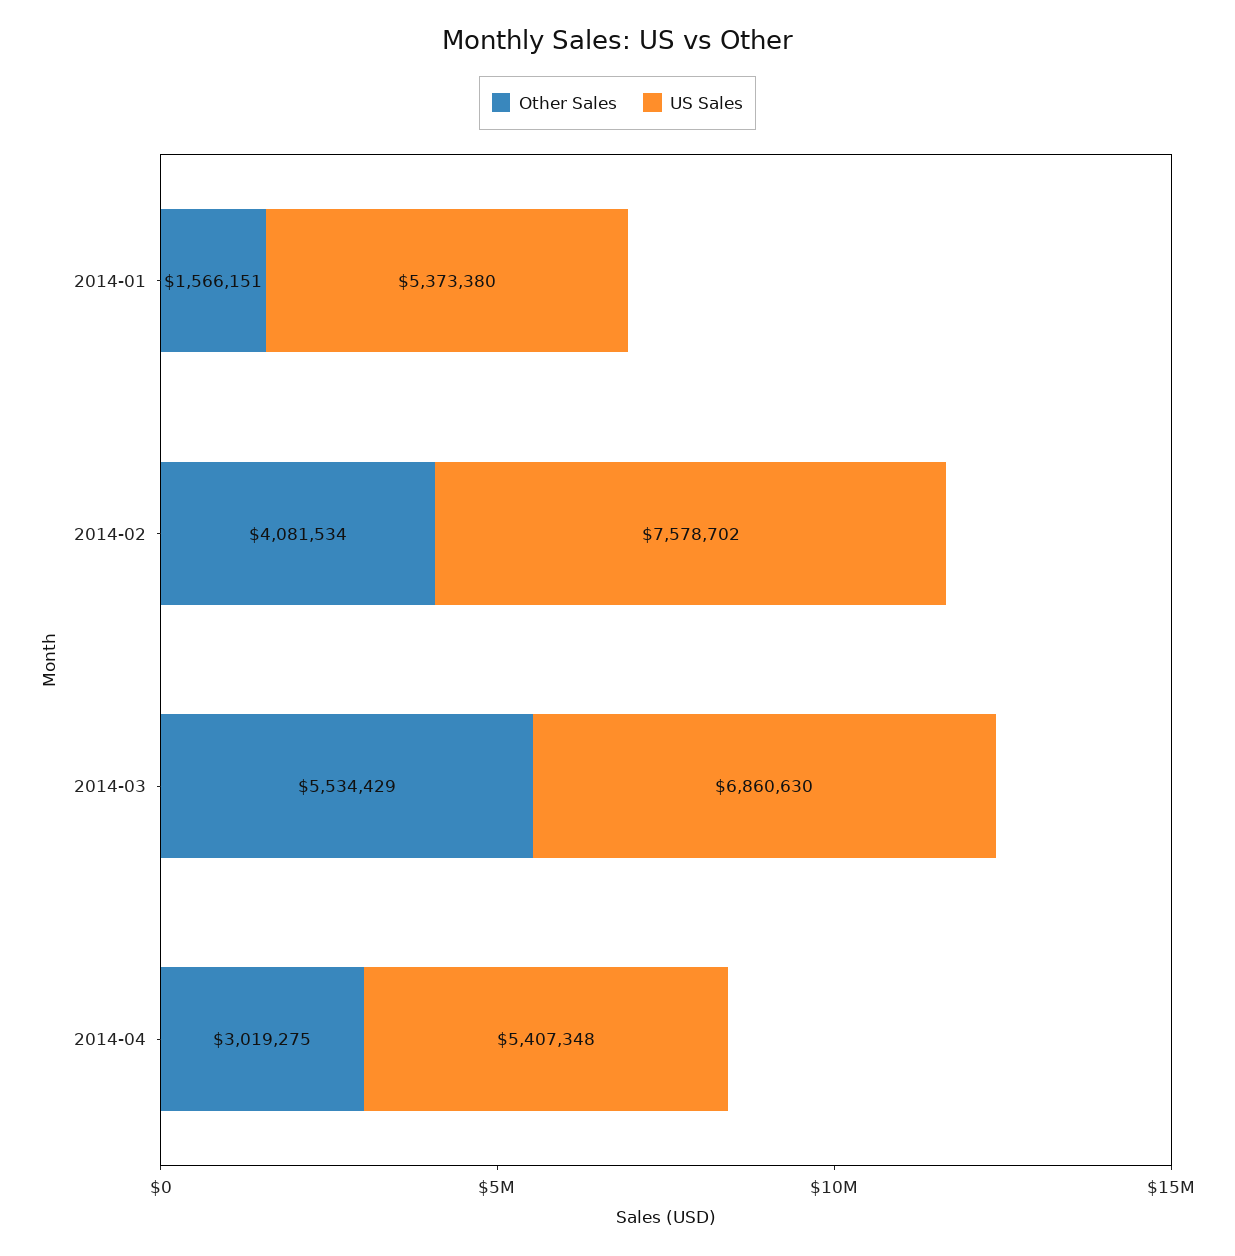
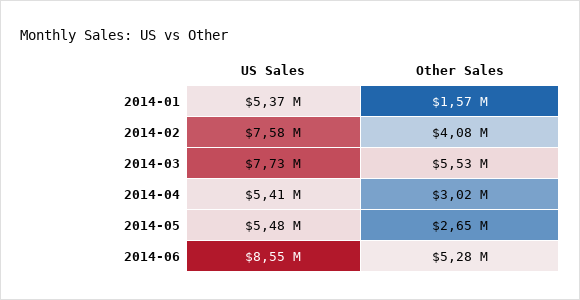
US Sales, 2014-03: 6860630 -> 7730000
US Sales, 2014-05: none -> 5480000
Other Sales, 2014-05: none -> 2650000
US Sales, 2014-06: none -> 8550000
Other Sales, 2014-06: none -> 5280000

